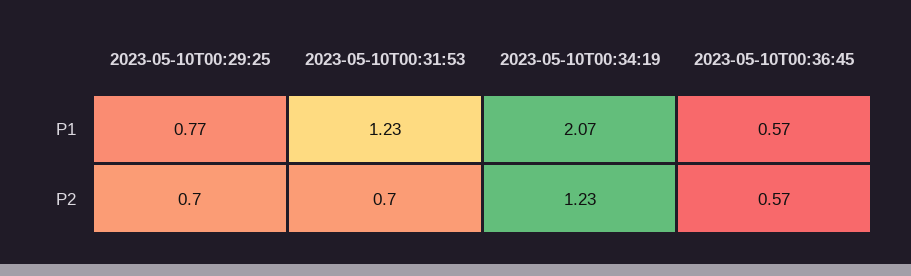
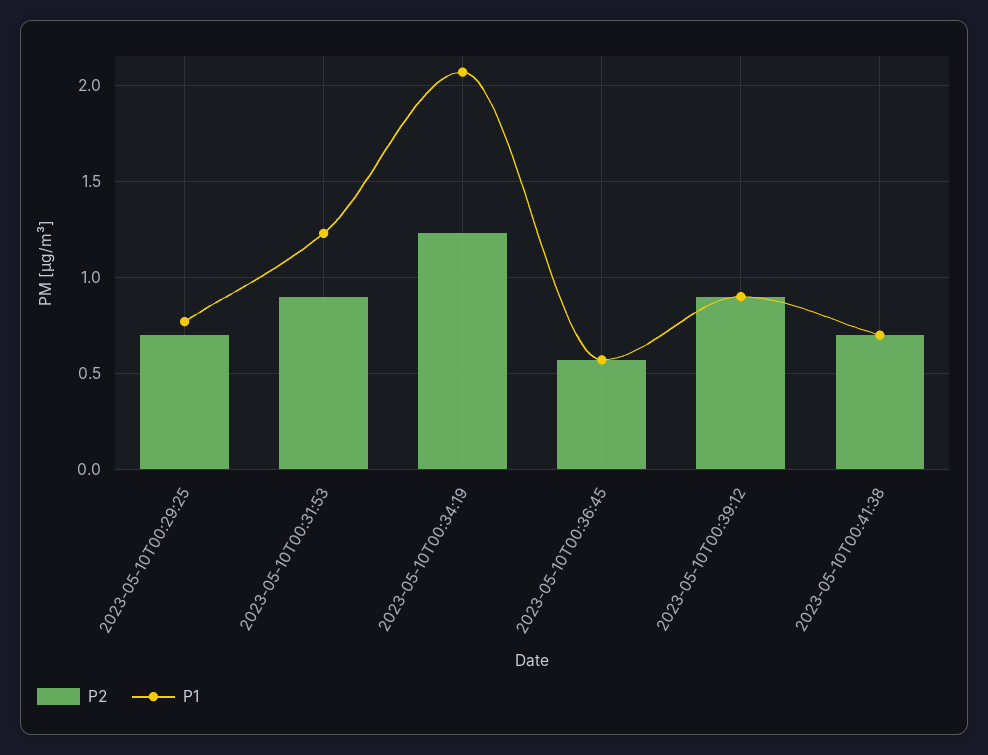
P2, 2023-05-10T00:31:53: 0.7 -> 0.9
P2, 2023-05-10T00:39:12: none -> 0.9
P1, 2023-05-10T00:39:12: none -> 0.9
P2, 2023-05-10T00:41:38: none -> 0.7
P1, 2023-05-10T00:41:38: none -> 0.7

